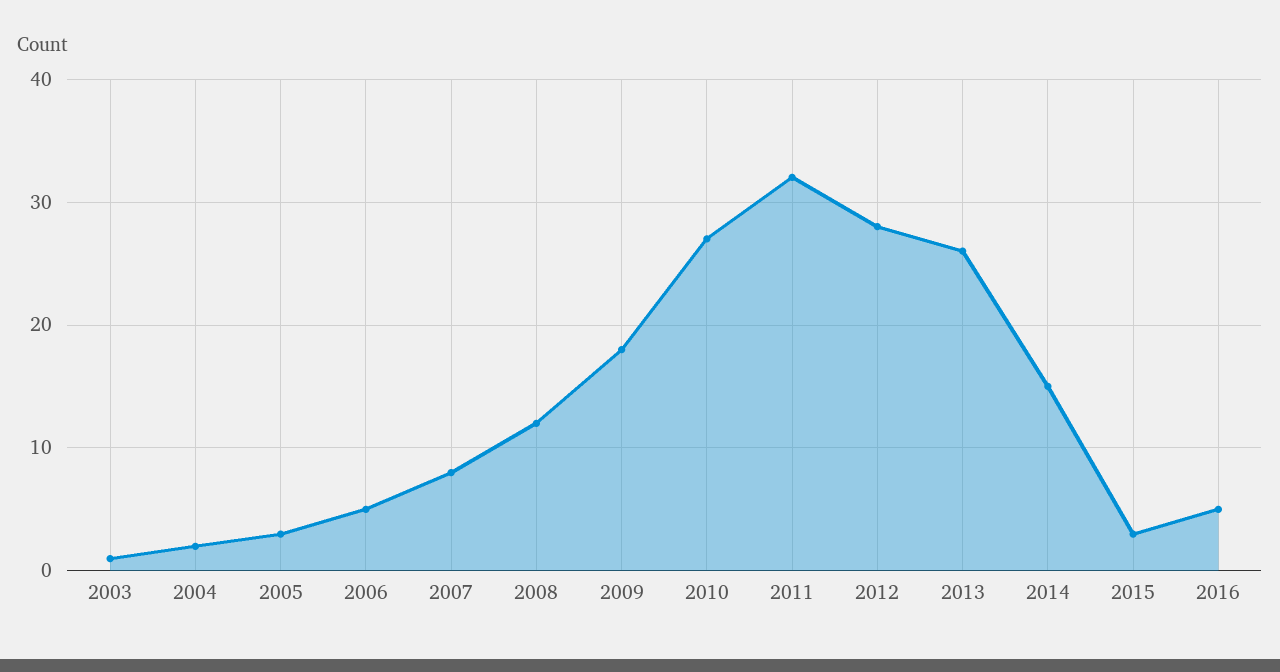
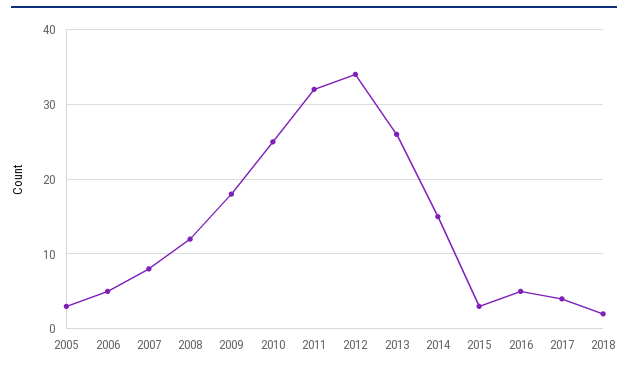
2003: 1 -> none
2004: 2 -> none
2010: 27 -> 25
2012: 28 -> 34
2017: none -> 4
2018: none -> 2

